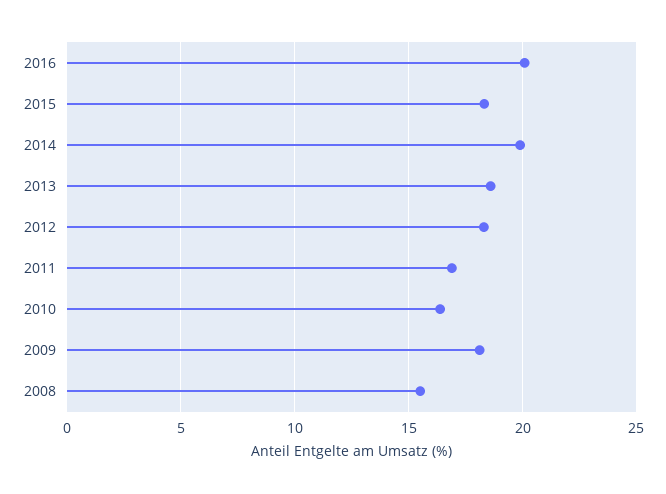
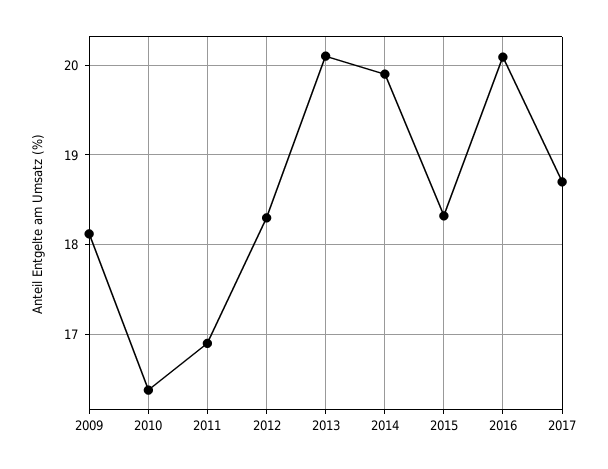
2013: 18.5 -> 20.1
2008: 15.5 -> none
2017: none -> 18.7

